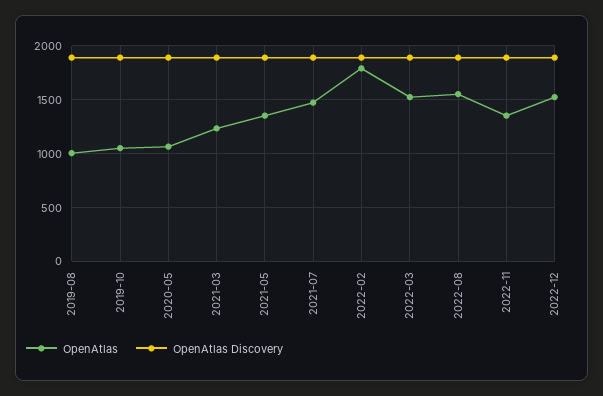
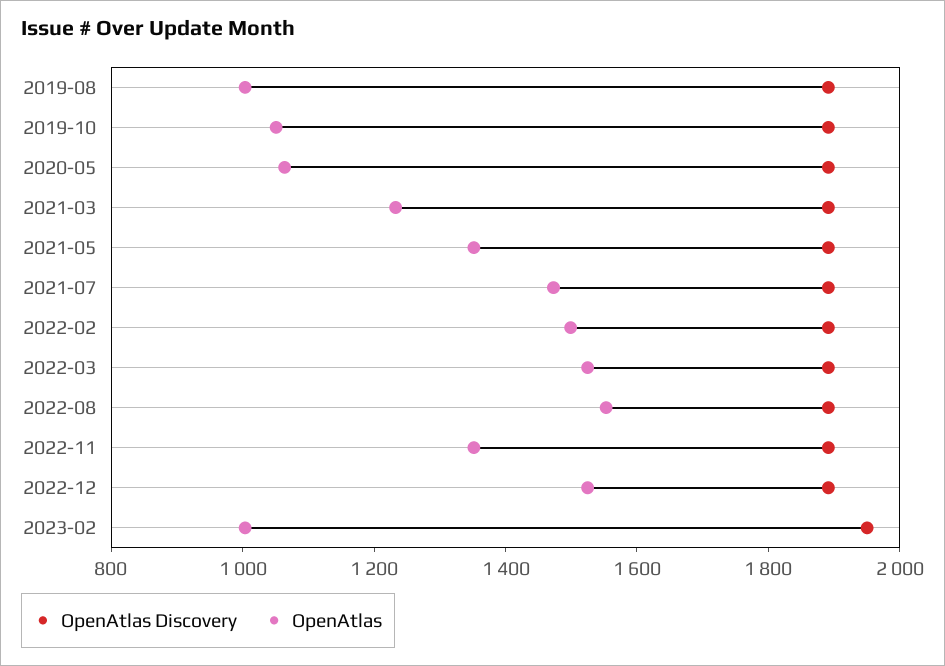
OpenAtlas, 2022-02: 1800 -> 1500
OpenAtlas Discovery, 2023-02: none -> 1950
OpenAtlas, 2023-02: none -> 1000

